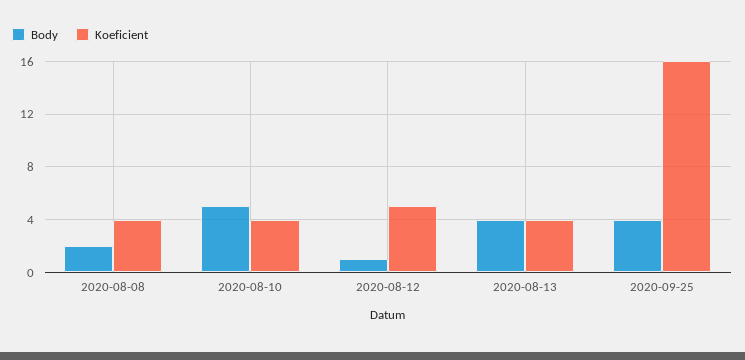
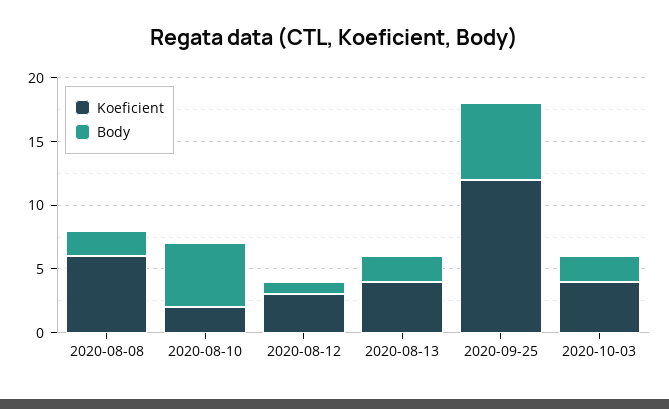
Koeficient, 2020-08-08: 4 -> 6
Koeficient, 2020-08-10: 4 -> 2
Koeficient, 2020-08-12: 5 -> 3
Body, 2020-08-13: 4 -> 2
Body, 2020-09-25: 4 -> 6
Koeficient, 2020-09-25: 16 -> 12
Koeficient, 2020-10-03: none -> 4
Body, 2020-10-03: none -> 2

